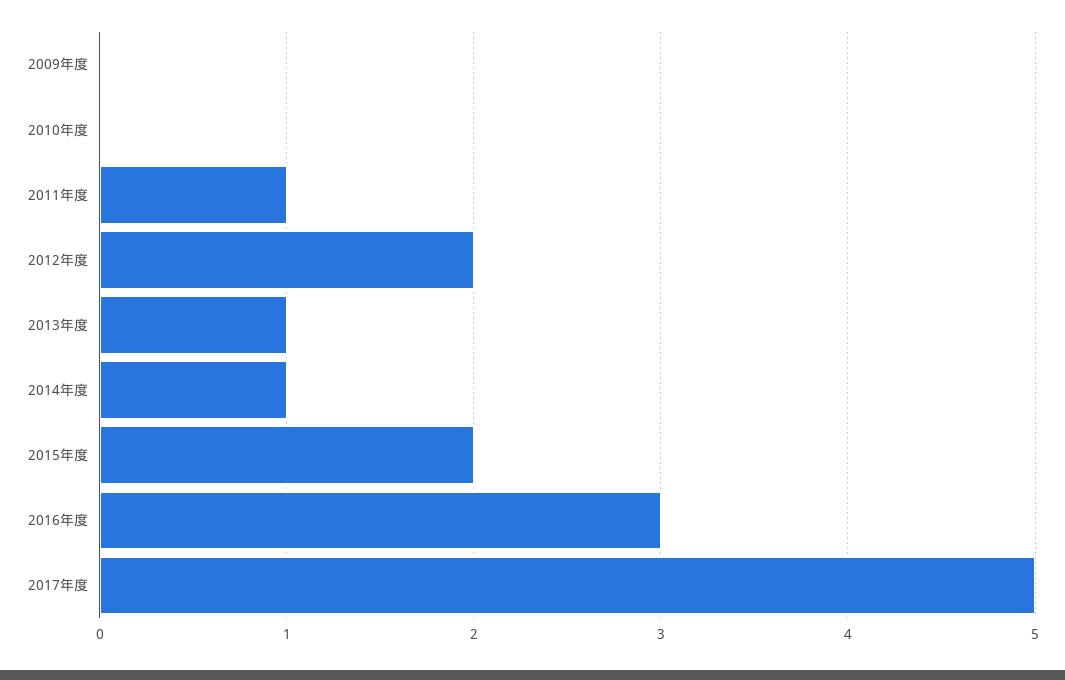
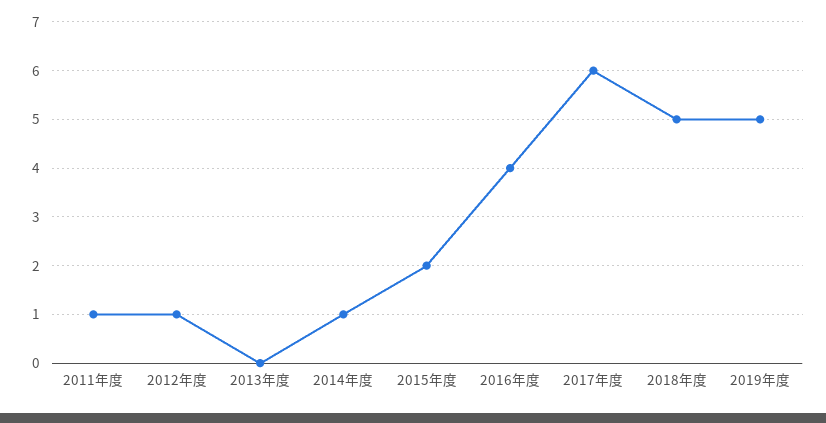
2009年度: 0 -> none
2010年度: 0 -> none
2012年度: 2 -> 1
2013年度: 1 -> 0
2016年度: 3 -> 4
2017年度: 5 -> 6
2018年度: none -> 5
2019年度: none -> 5

